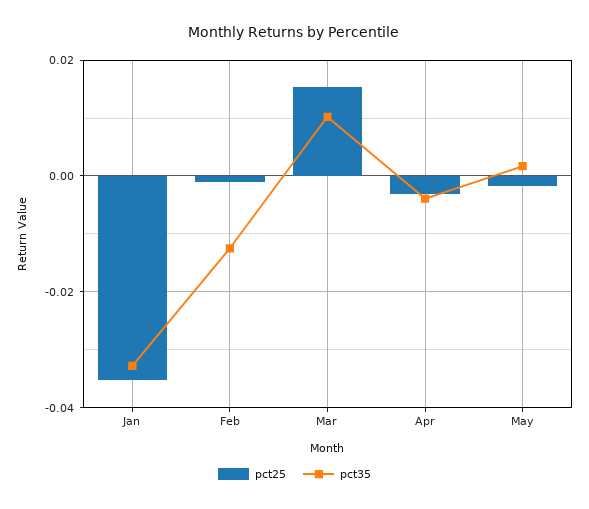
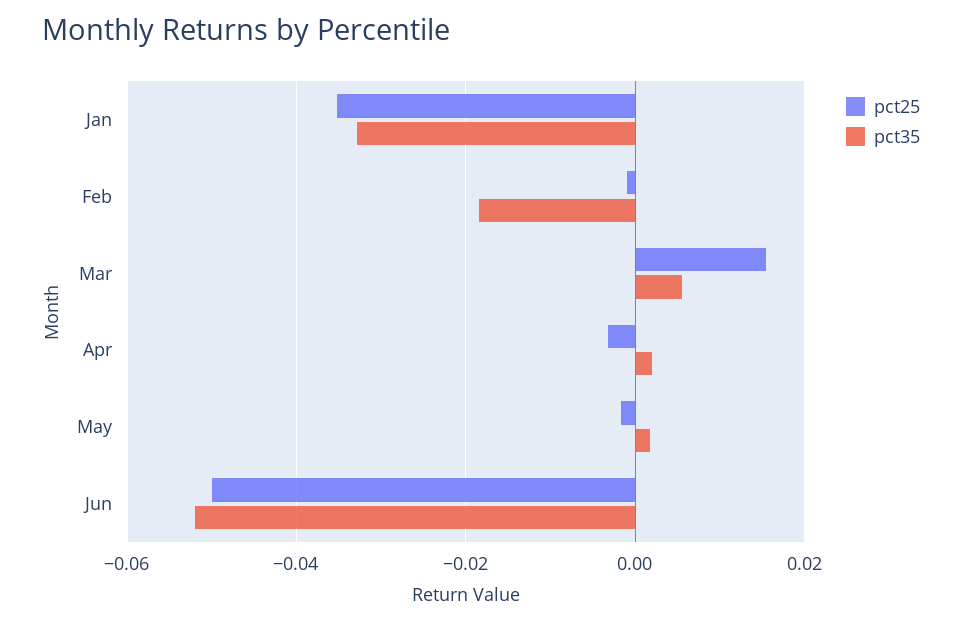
pct35, Feb: -0.012 -> -0.018
pct35, Mar: 0.01 -> 0.006
pct35, Apr: -0.004 -> 0.002
pct25, Jun: none -> -0.05
pct35, Jun: none -> -0.052

